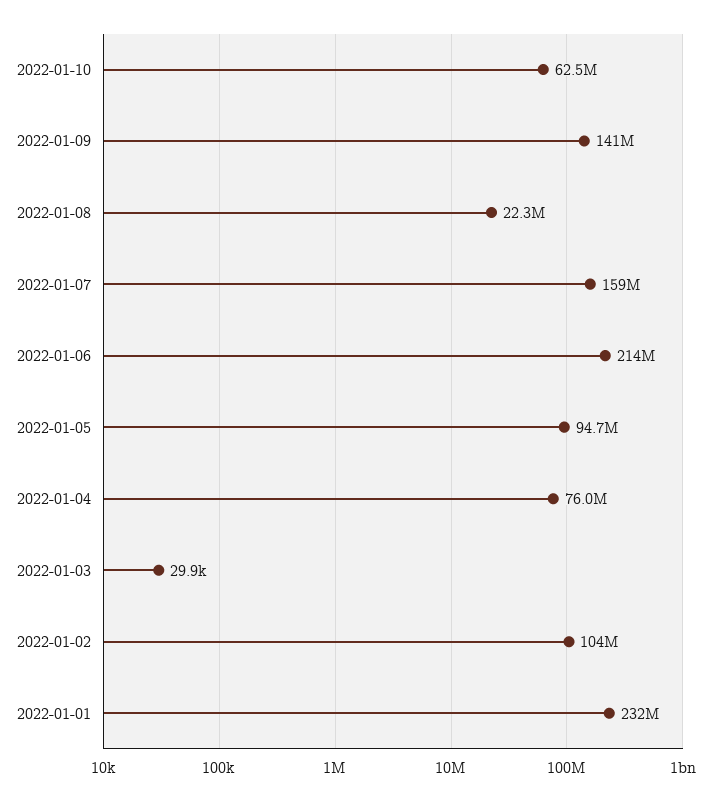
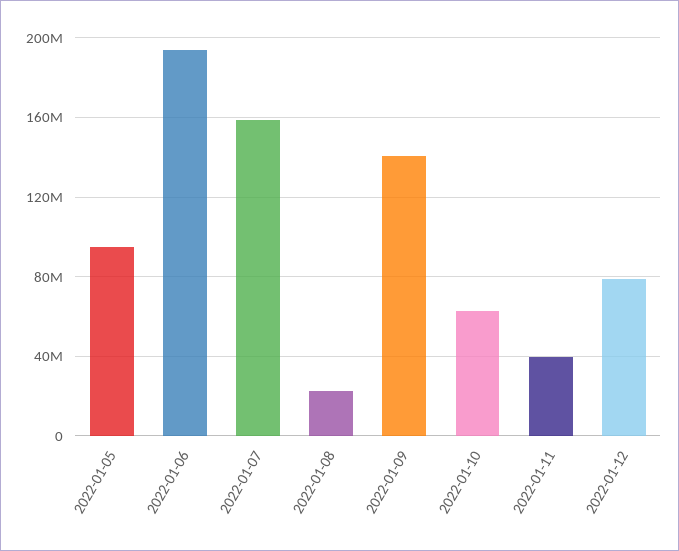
2022-01-06: 214000000 -> 195000000
2022-01-04: 76000000 -> none
2022-01-03: 29900 -> none
2022-01-02: 104000000 -> none
2022-01-01: 232000000 -> none
2022-01-11: none -> 40000000
2022-01-12: none -> 80000000

